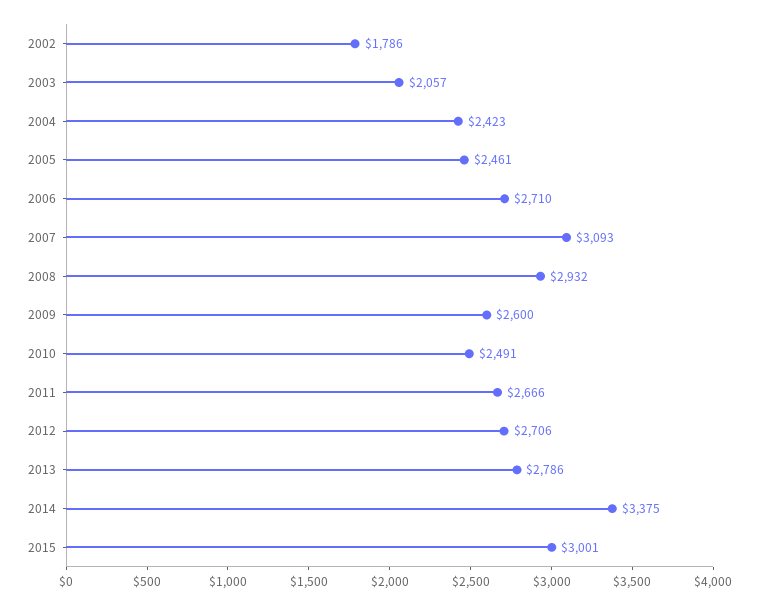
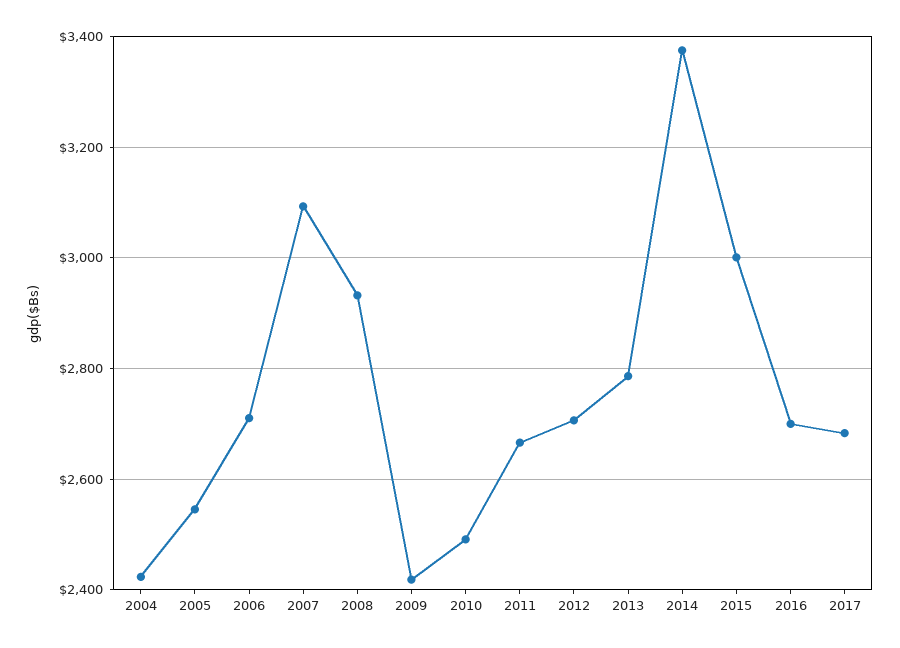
2002: 1786 -> none
2003: 2057 -> none
2005: 2461 -> 2540
2009: 2600 -> 2420
2016: none -> 2700
2017: none -> 2680

